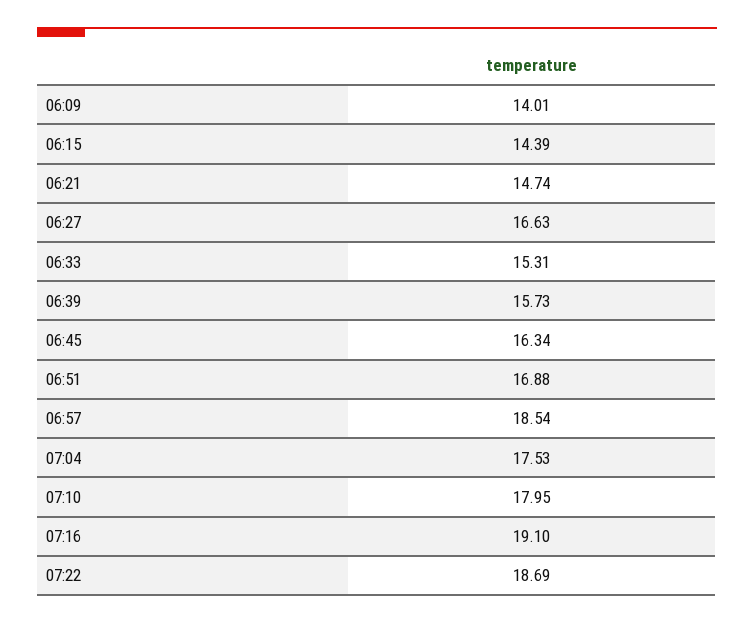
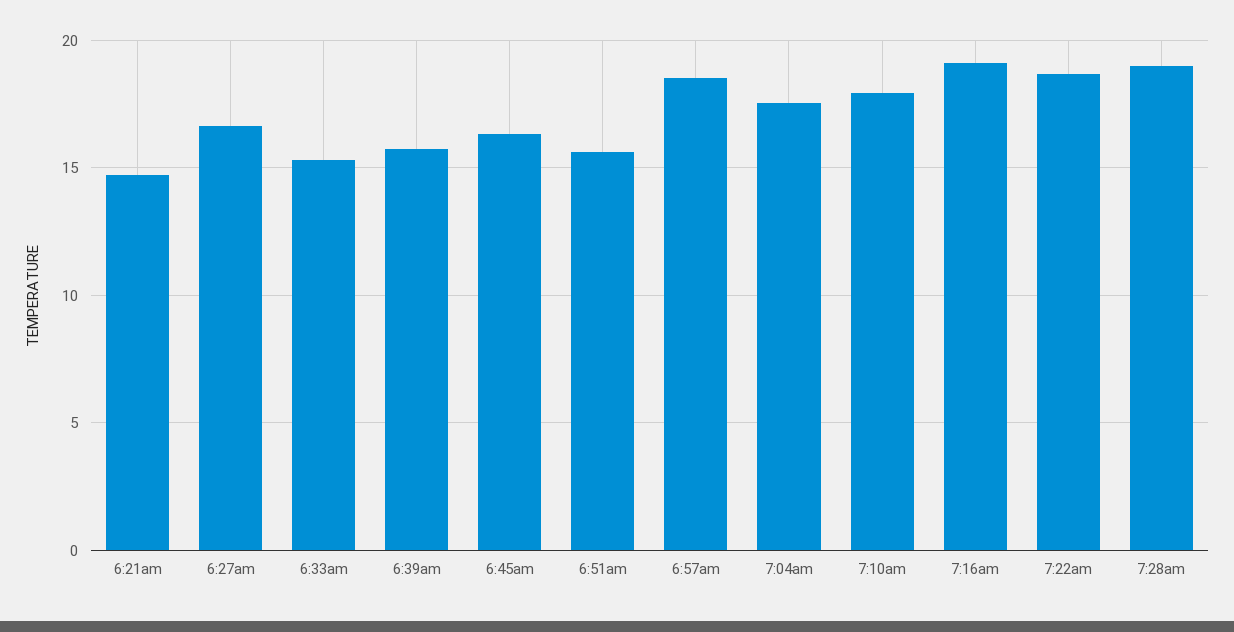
06:09: 14.01 -> none
06:15: 14.39 -> none
06:51: 16.88 -> 15.5
7:28am: none -> 19

